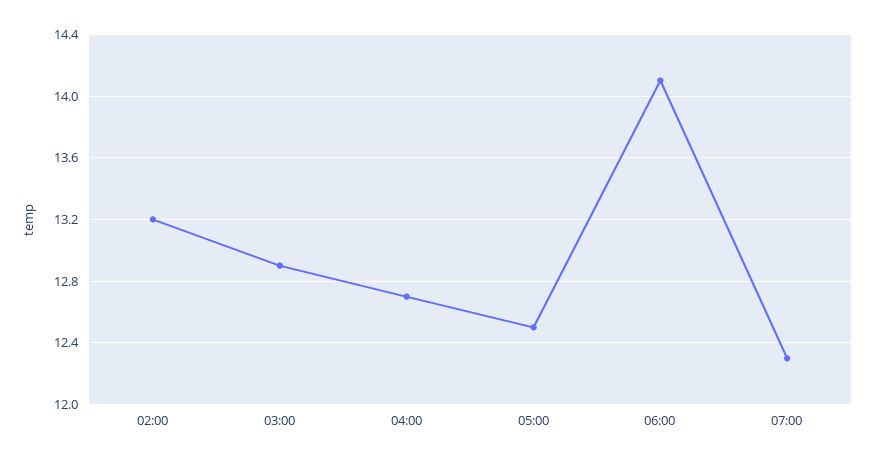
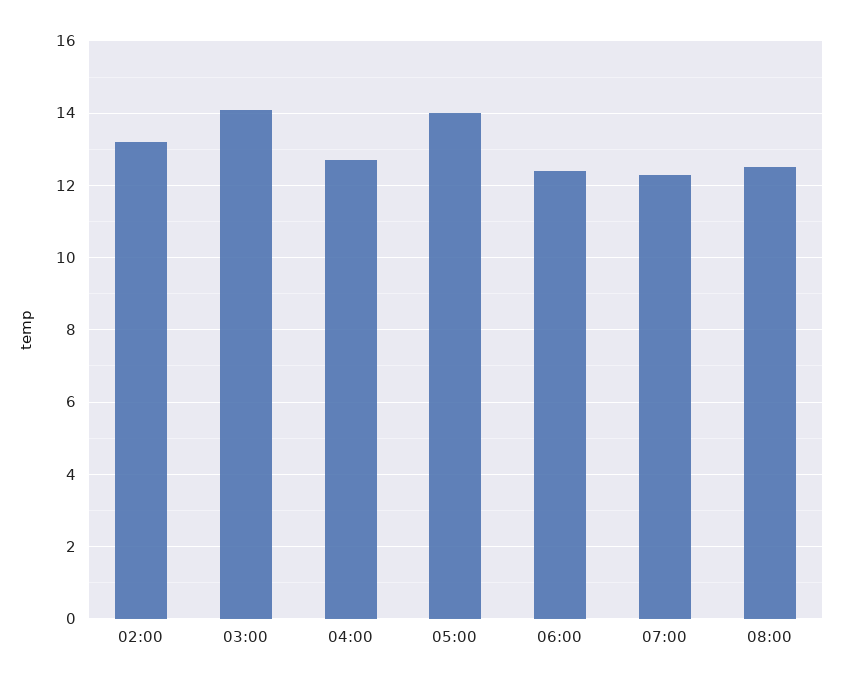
03:00: 12.9 -> 14
05:00: 12.5 -> 14
06:00: 14.1 -> 12.5
08:00: none -> 12.5

